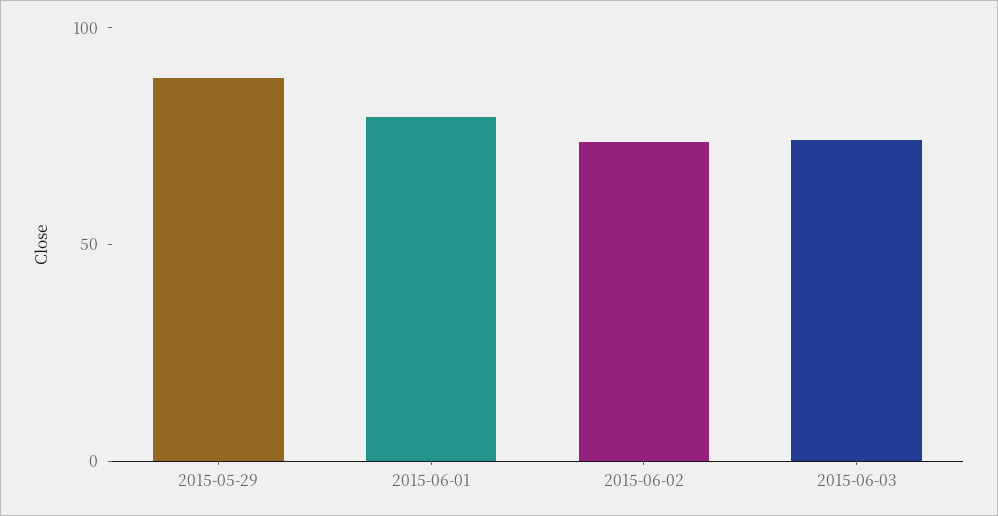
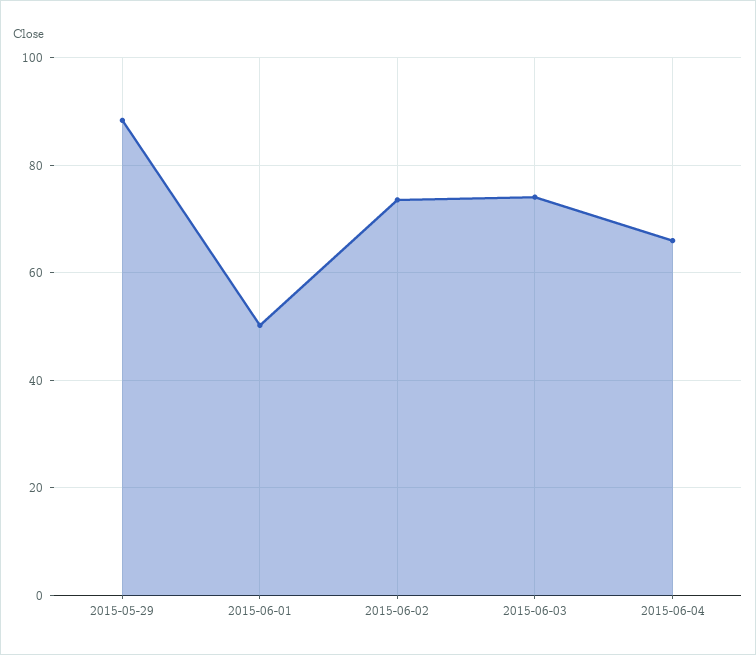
2015-06-01: 80 -> 50
2015-06-04: none -> 66

